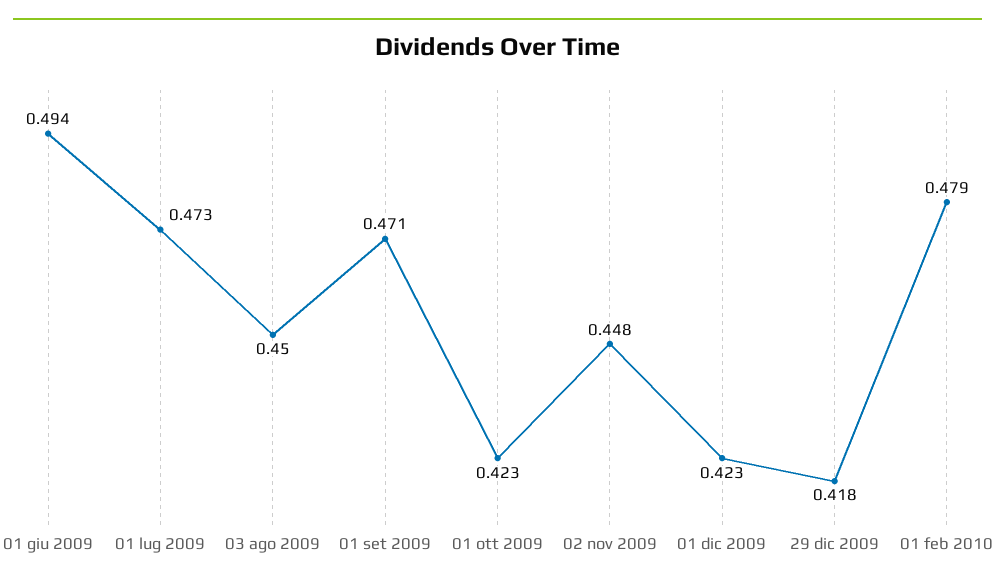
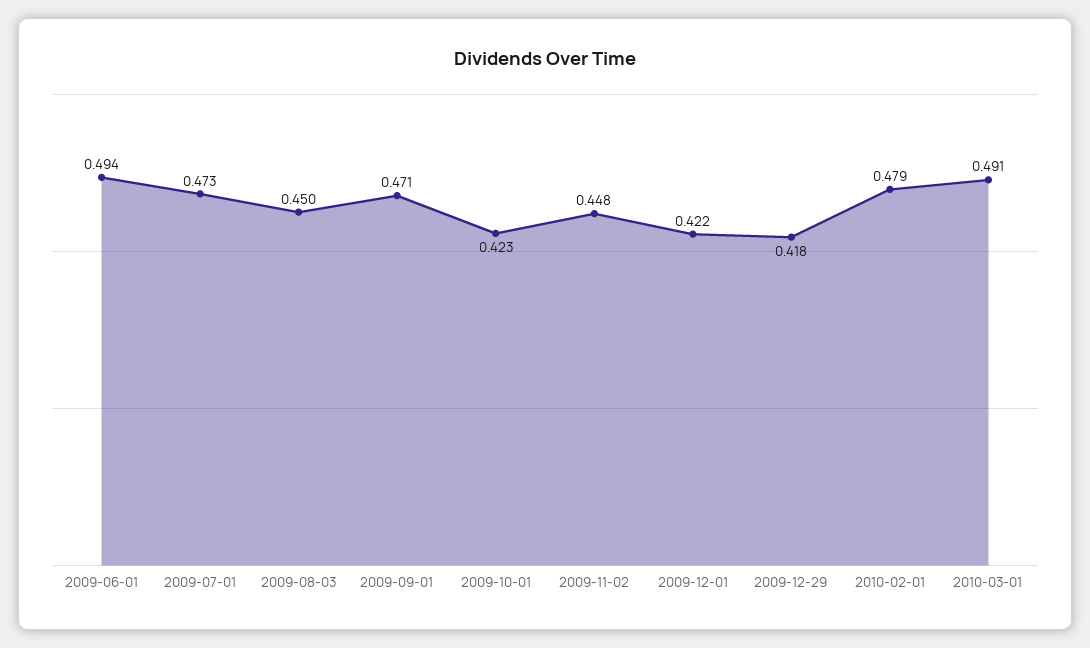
01 dic 2009: 0.423 -> 0.422
2010-03-01: none -> 0.491

